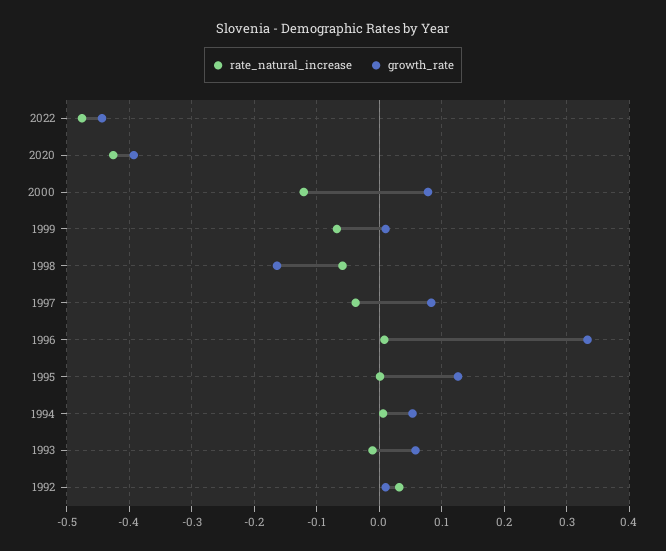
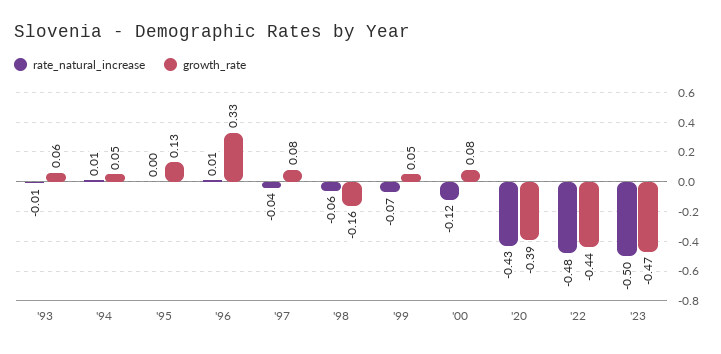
growth_rate, 1999: 0.01 -> 0.05
rate_natural_increase, 1992: 0.03 -> none
growth_rate, 1992: 0.01 -> none
rate_natural_increase, '23: none -> -0.5
growth_rate, '23: none -> -0.47

